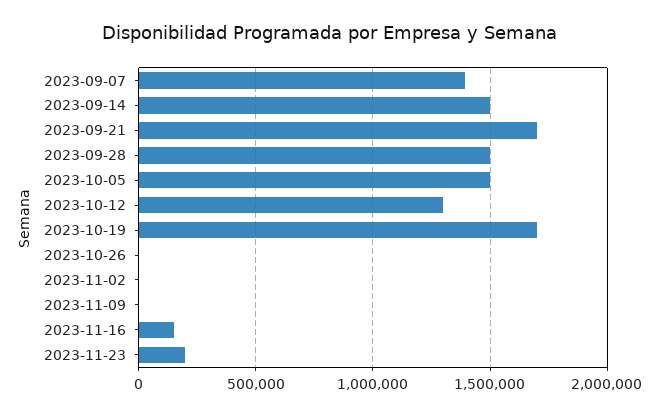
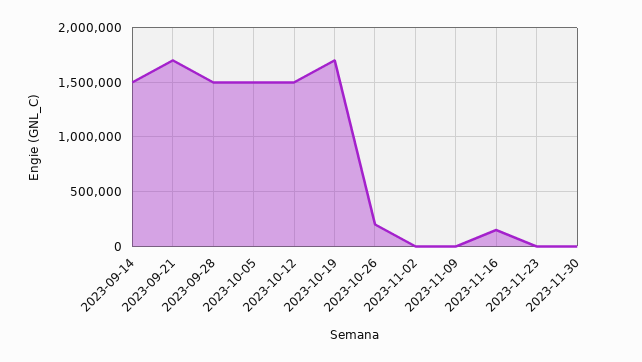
2023-09-07: 1400000 -> none
2023-10-12: 1300000 -> 1500000
2023-10-26: 0 -> 200000
2023-11-23: 200000 -> 0
2023-11-30: none -> 0

